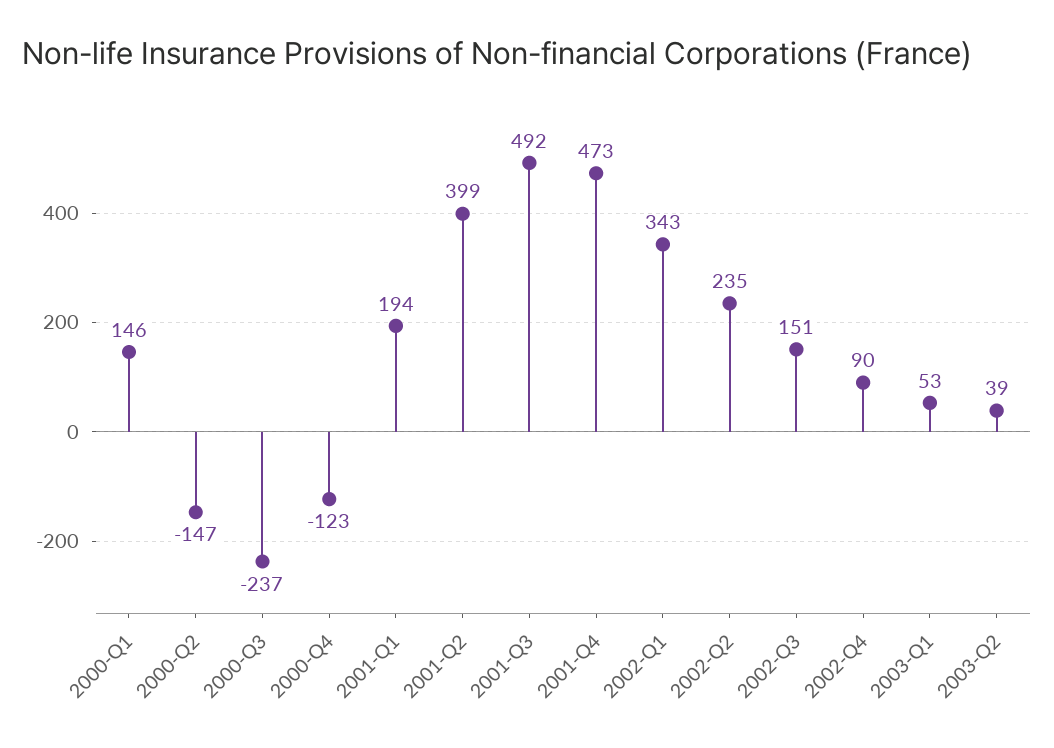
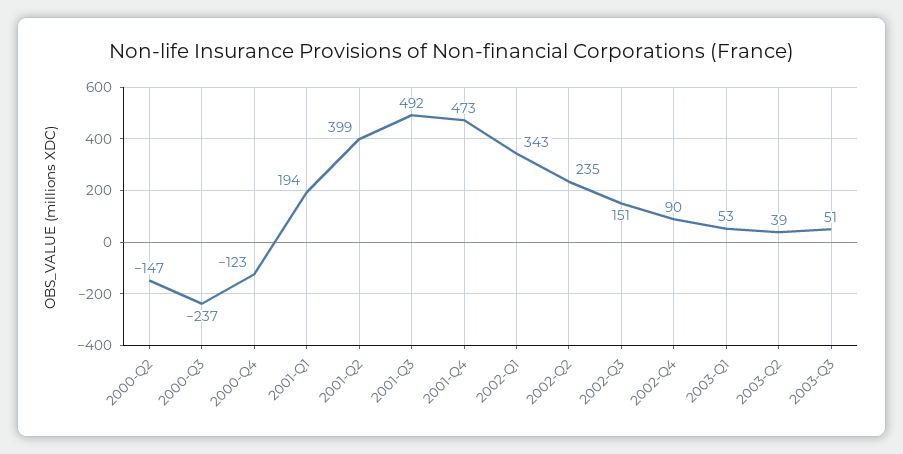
2000-Q1: 146 -> none
2003-Q3: none -> 51

